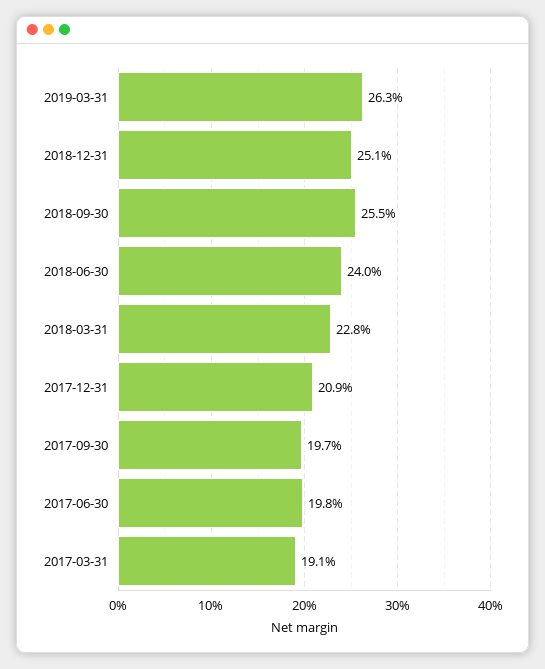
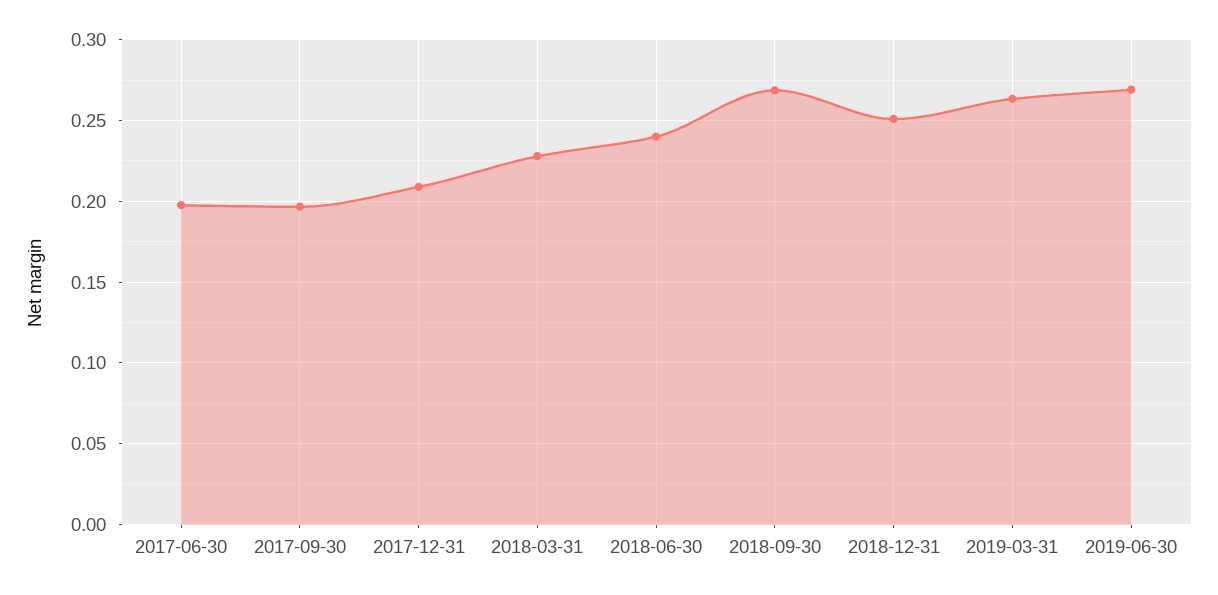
2018-09-30: 0.255 -> 0.27
2017-03-31: 0.191 -> none
2019-06-30: none -> 0.27

